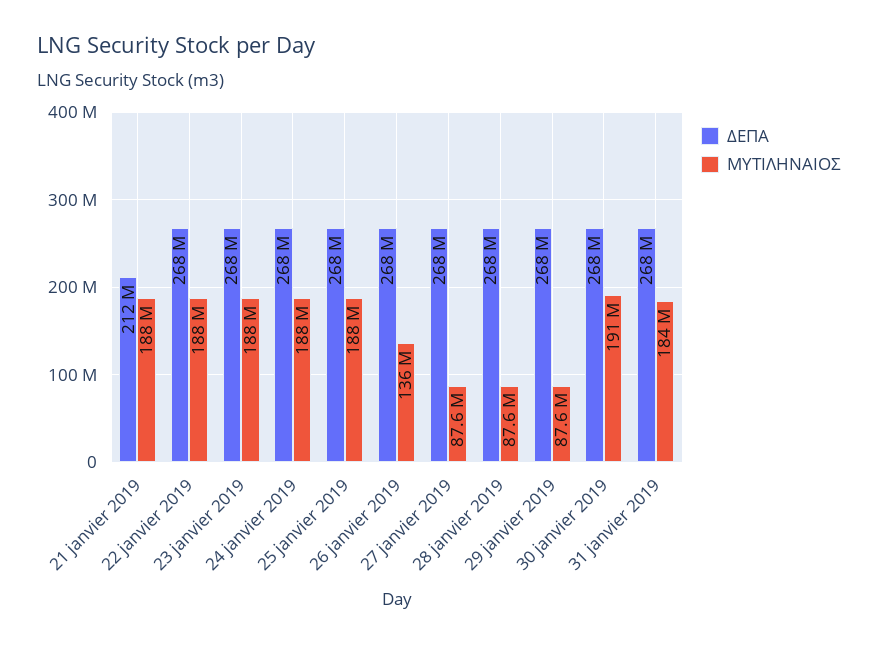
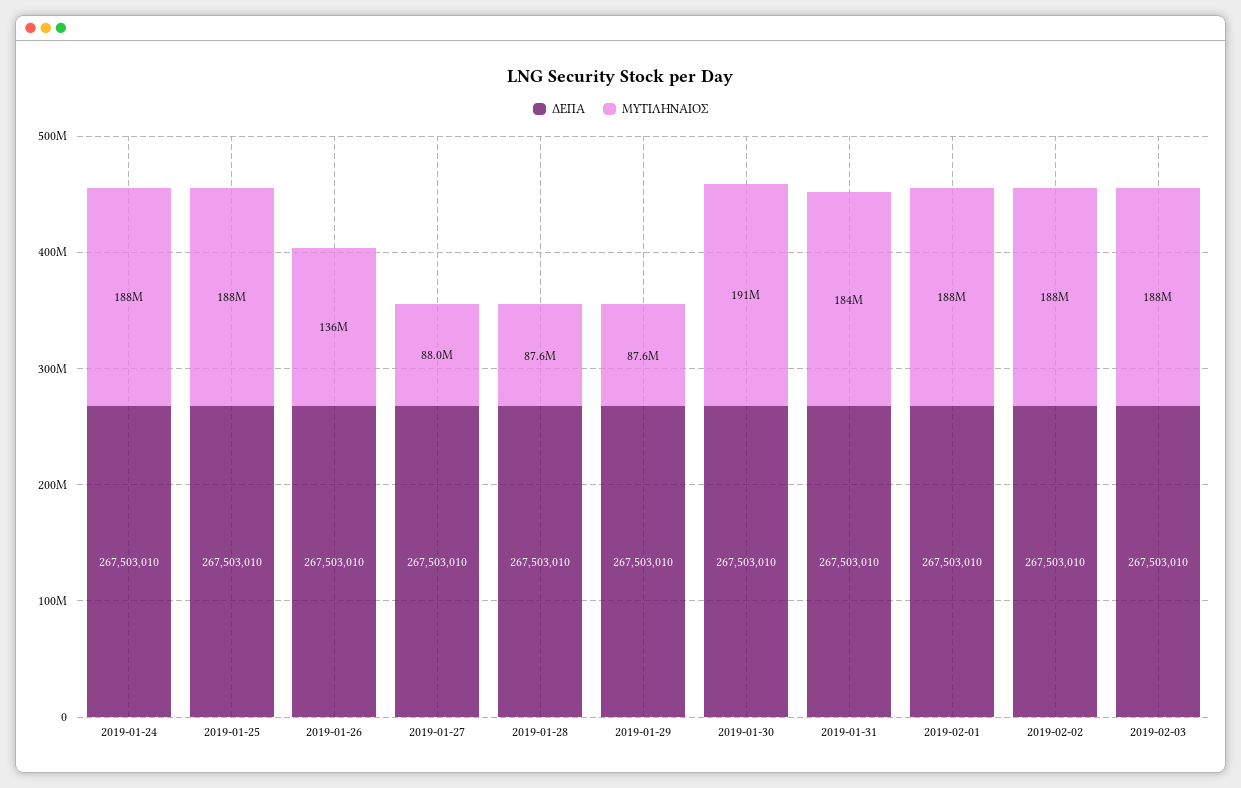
ΔΕΠΑ, 21 janvier 2019: 212000000 -> none
ΜΥΤΙΛΗΝΑΙΟΣ, 21 janvier 2019: 188000000 -> none
ΔΕΠΑ, 22 janvier 2019: 268000000 -> none
ΜΥΤΙΛΗΝΑΙΟΣ, 22 janvier 2019: 188000000 -> none
ΔΕΠΑ, 23 janvier 2019: 268000000 -> none
ΜΥΤΙΛΗΝΑΙΟΣ, 23 janvier 2019: 188000000 -> none
ΜΥΤΙΛΗΝΑΙΟΣ, 27 janvier 2019: 87600000 -> 88000000
ΔΕΠΑ, 2019-02-01: none -> 267503010
ΜΥΤΙΛΗΝΑΙΟΣ, 2019-02-01: none -> 188000000
ΔΕΠΑ, 2019-02-02: none -> 267503010
ΜΥΤΙΛΗΝΑΙΟΣ, 2019-02-02: none -> 188000000
ΔΕΠΑ, 2019-02-03: none -> 267503010
ΜΥΤΙΛΗΝΑΙΟΣ, 2019-02-03: none -> 188000000

